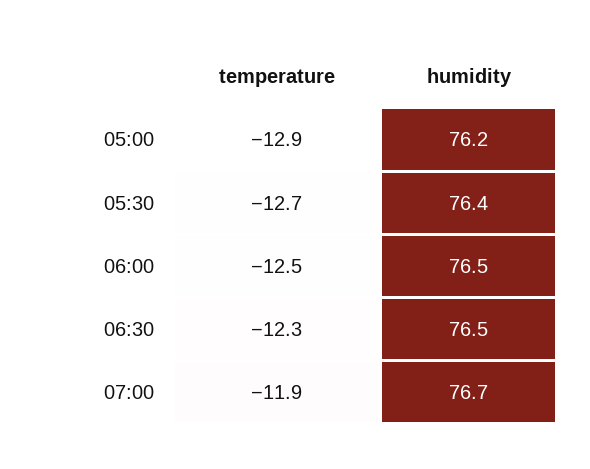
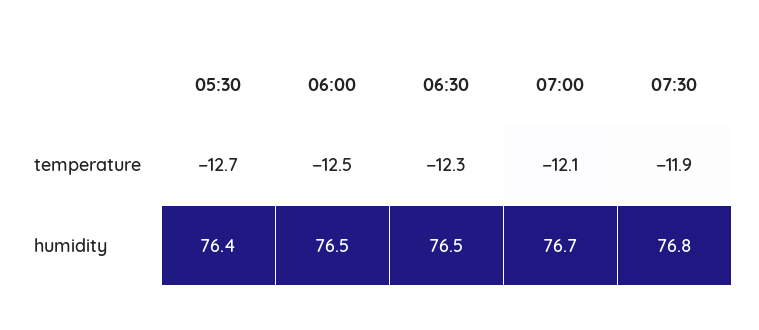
temperature, 05:00: -12.9 -> none
humidity, 05:00: 76.2 -> none
temperature, 07:00: -11.9 -> -12.1
temperature, 07:30: none -> -11.9
humidity, 07:30: none -> 76.8

